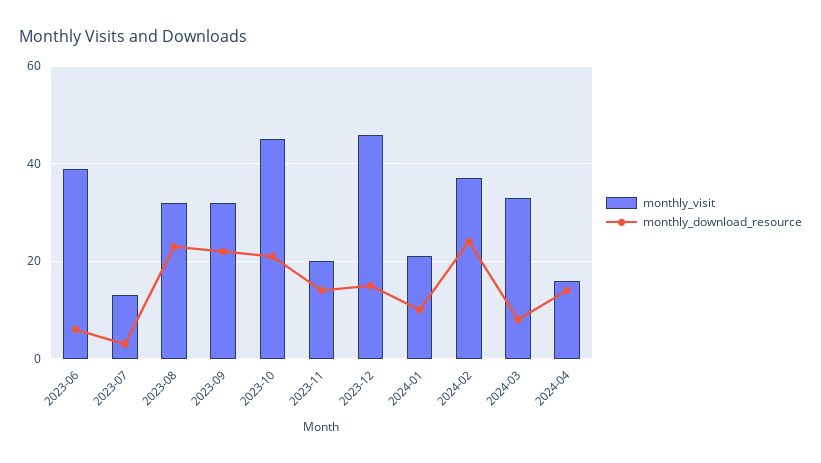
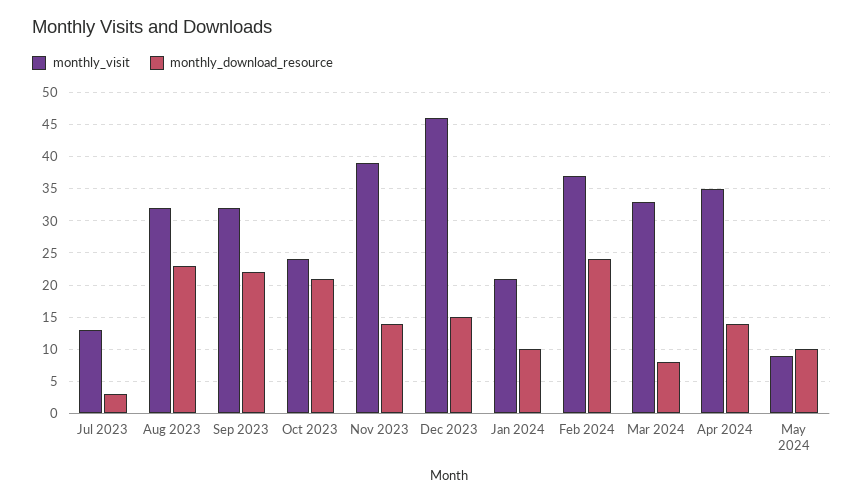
monthly_visit, 2023-06: 40 -> none
monthly_download_resource, 2023-06: 5 -> none
monthly_visit, 2023-10: 45 -> 24
monthly_visit, 2023-11: 20 -> 39
monthly_visit, 2024-04: 15 -> 35
monthly_visit, May 2024: none -> 9
monthly_download_resource, May 2024: none -> 10

